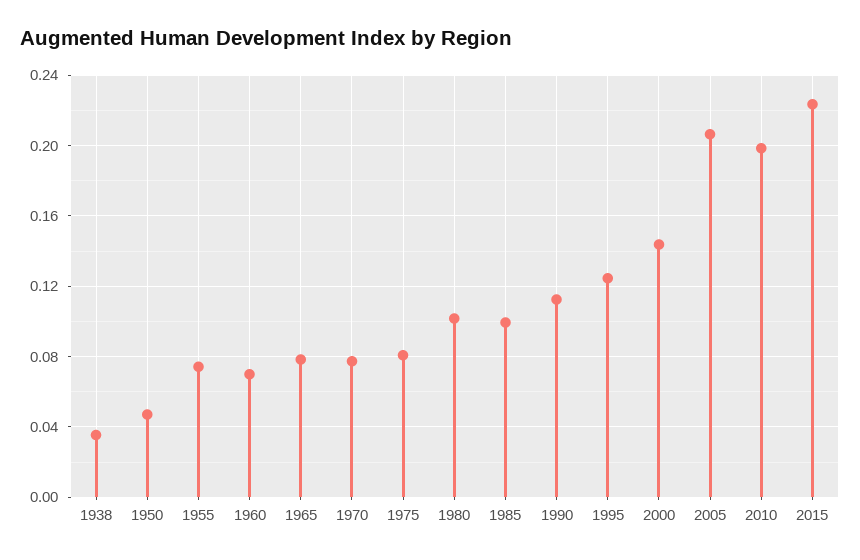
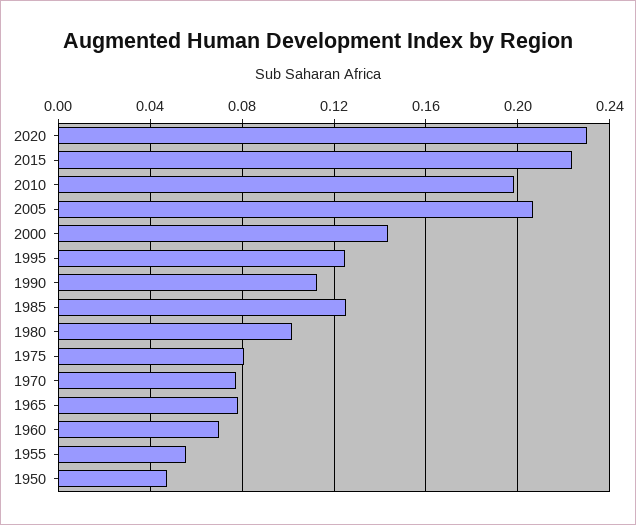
1938: 0.035 -> none
1955: 0.075 -> 0.055
1985: 0.1 -> 0.125
2020: none -> 0.23

